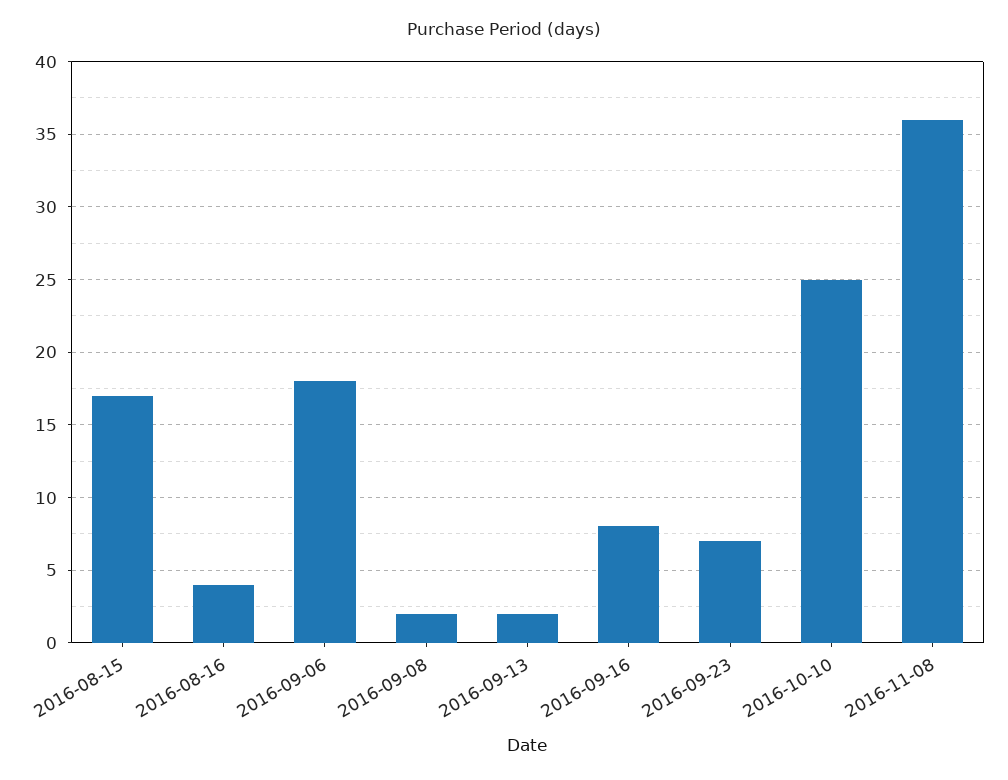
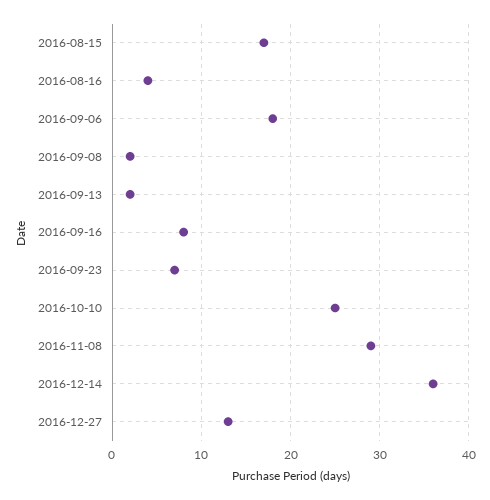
2016-11-08: 36 -> 29
2016-12-14: none -> 36
2016-12-27: none -> 13

